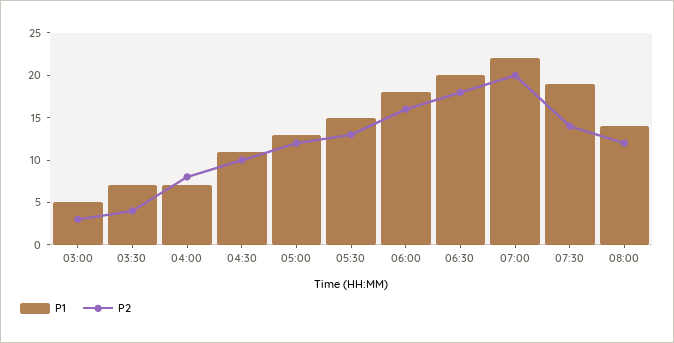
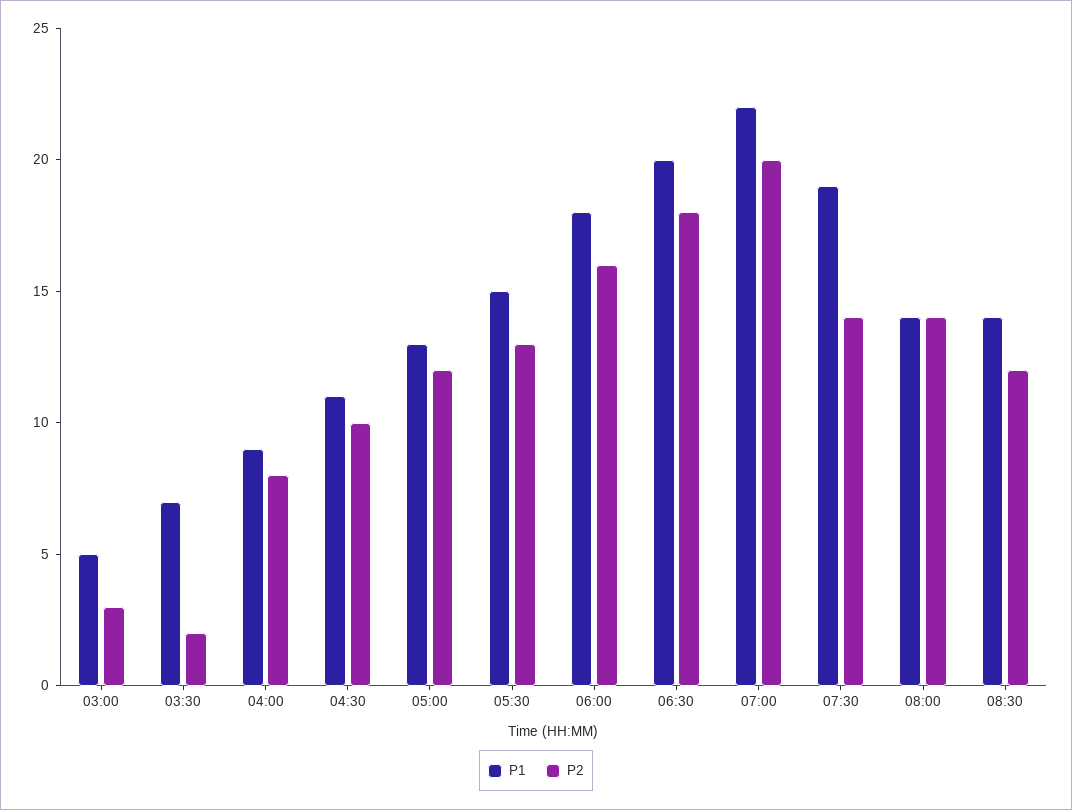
P2, 03:30: 4 -> 2
P1, 04:00: 7 -> 9
P2, 08:00: 12 -> 14
P1, 08:30: none -> 14
P2, 08:30: none -> 12

